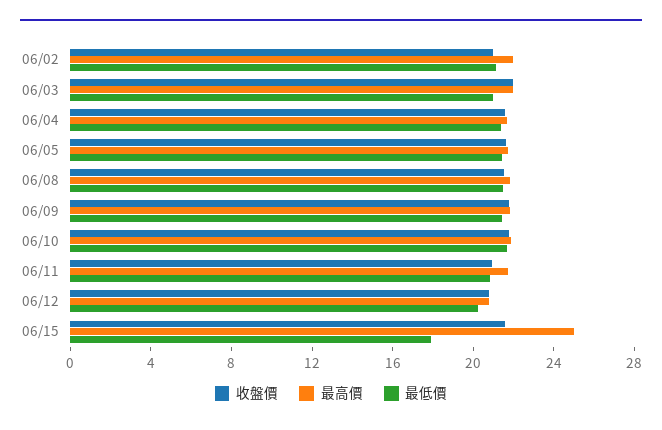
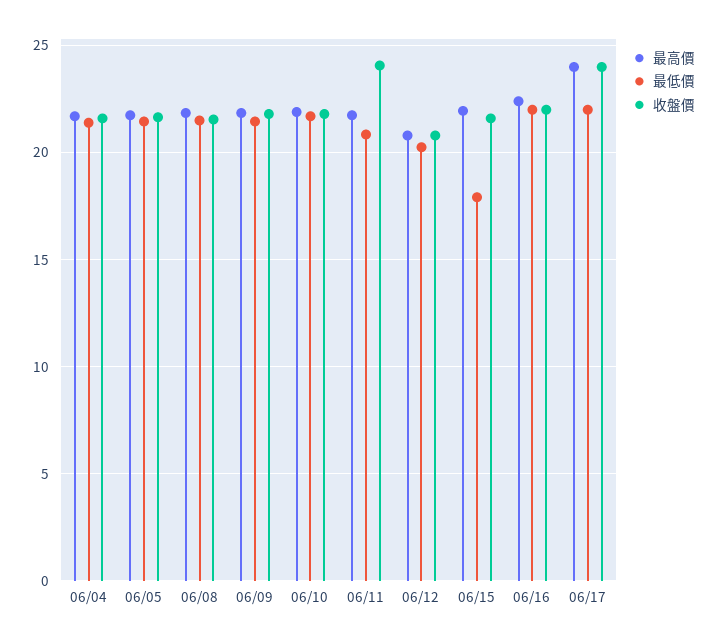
收盤價, 06/02: 21 -> none
最高價, 06/02: 22 -> none
最低價, 06/02: 21 -> none
收盤價, 06/03: 22 -> none
最高價, 06/03: 22 -> none
最低價, 06/03: 21 -> none
收盤價, 06/11: 21 -> 24
最高價, 06/15: 25 -> 22
最高價, 06/16: none -> 22.5
最低價, 06/16: none -> 22
收盤價, 06/16: none -> 22
最高價, 06/17: none -> 24
最低價, 06/17: none -> 22
收盤價, 06/17: none -> 24

